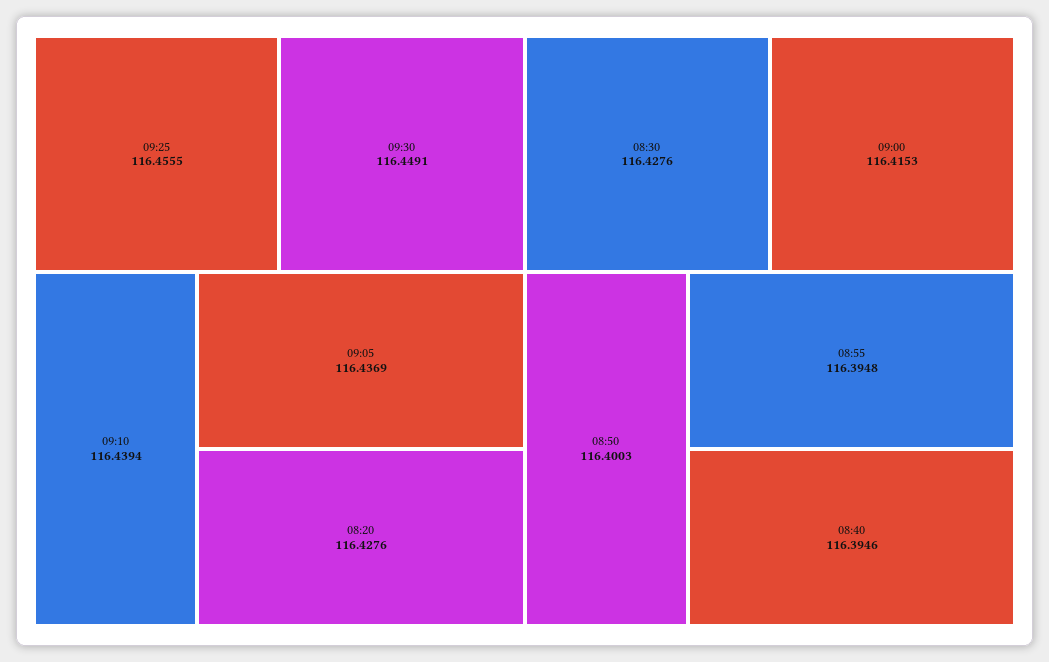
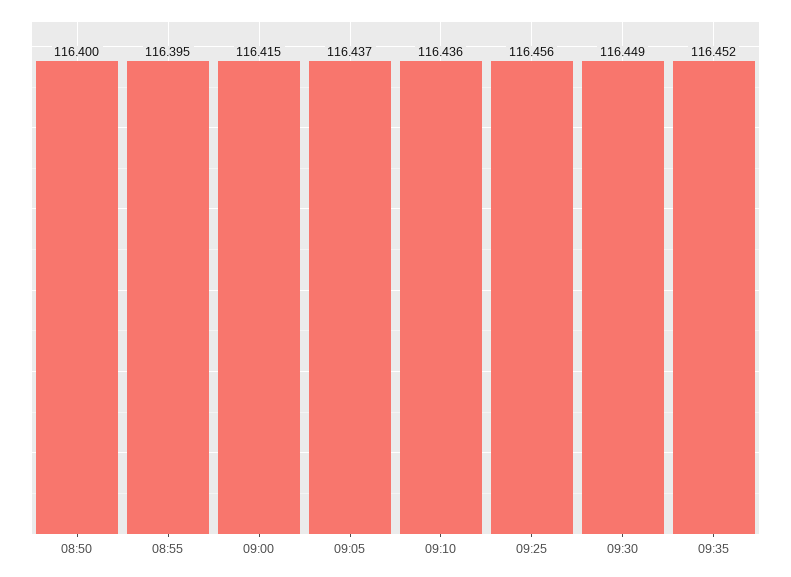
09:10: 116.4394 -> 116.436
08:20: 116.4276 -> none
08:30: 116.4276 -> none
08:40: 116.3946 -> none
09:35: none -> 116.452

